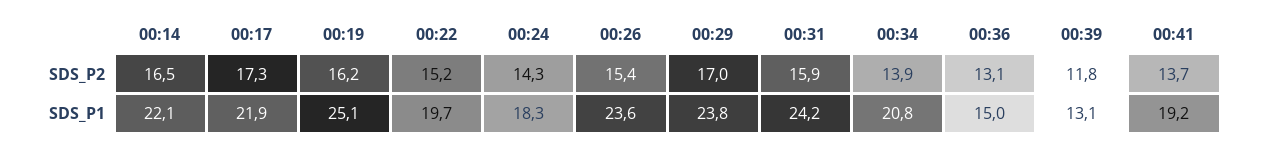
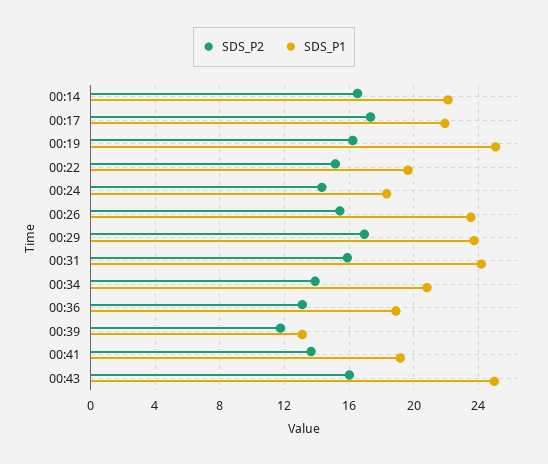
SDS_P1, 00:36: 15 -> 19
SDS_P2, 00:43: none -> 16
SDS_P1, 00:43: none -> 25

